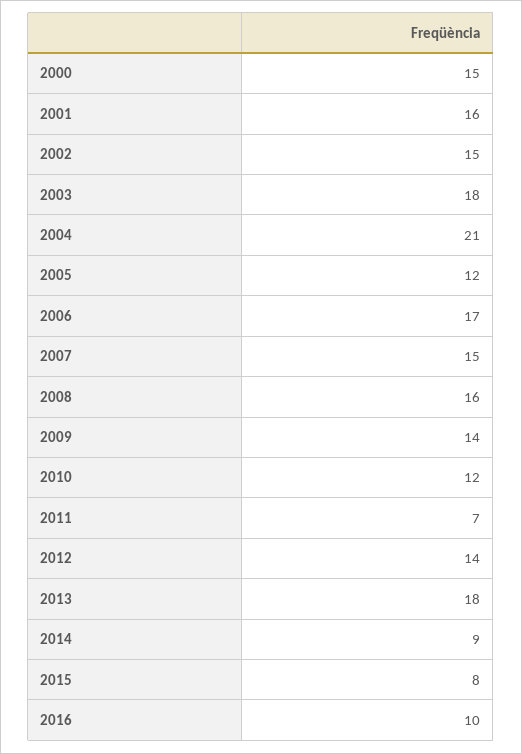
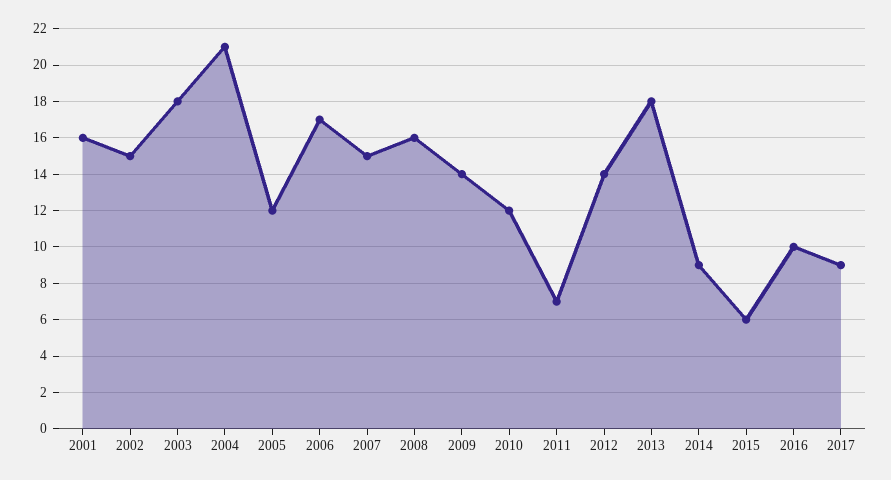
2000: 15 -> none
2015: 8 -> 6
2017: none -> 9

